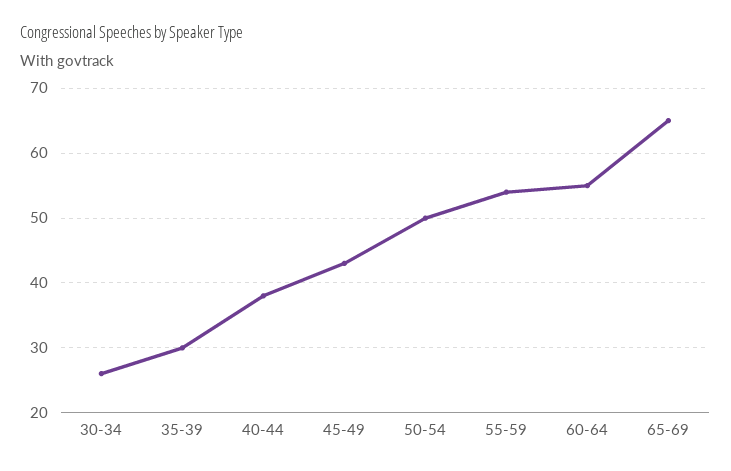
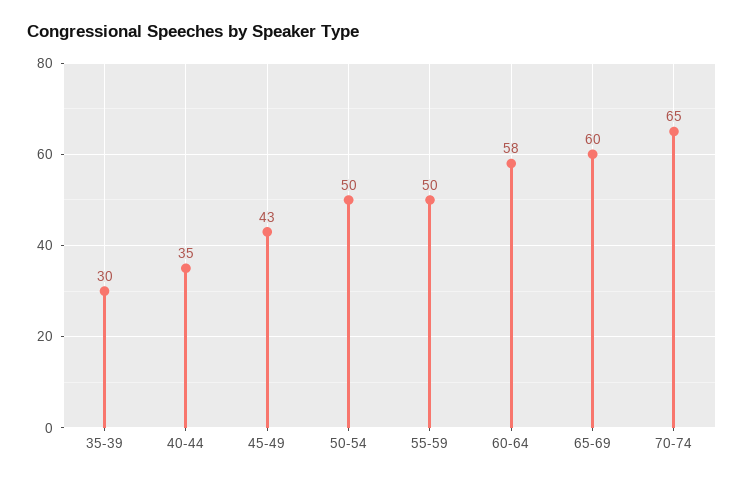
30-34: 26 -> none
40-44: 38 -> 35
55-59: 54 -> 50
60-64: 55 -> 58
65-69: 65 -> 60
70-74: none -> 65

